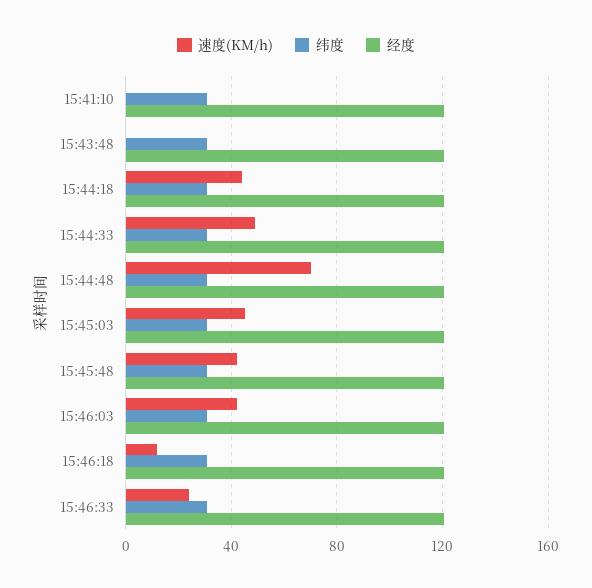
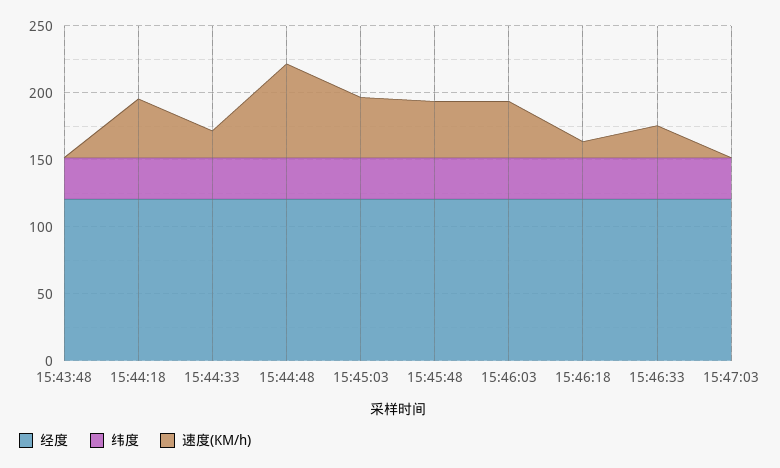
速度(KM/h), 15:41:10: 0 -> none
纬度, 15:41:10: 30 -> none
经度, 15:41:10: 120 -> none
速度(KM/h), 15:44:33: 50 -> 20
经度, 15:47:03: none -> 120
纬度, 15:47:03: none -> 30
速度(KM/h), 15:47:03: none -> 0

